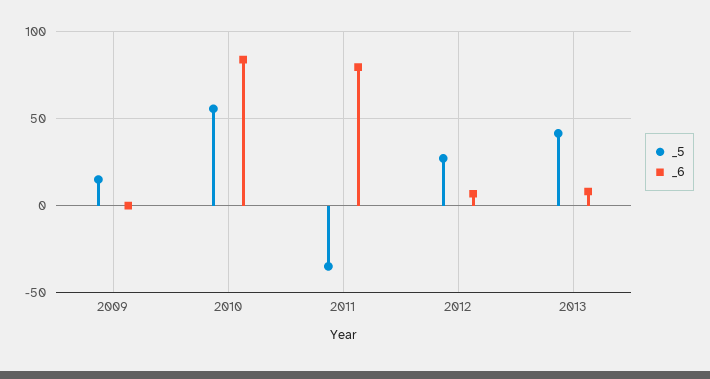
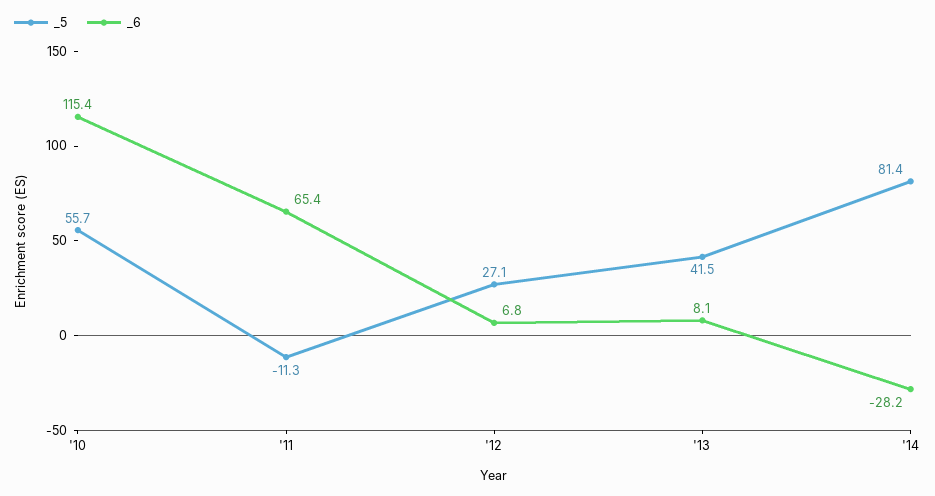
_5, 2009: 15 -> none
_6, 2009: 0 -> none
_6, 2010: 85 -> 115.4
_5, 2011: -35 -> -11.3
_6, 2011: 80 -> 65.4
_5, '14: none -> 81.4
_6, '14: none -> -28.2

